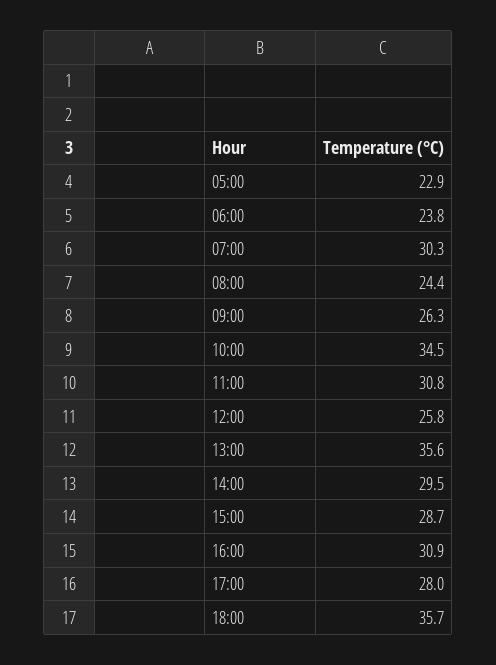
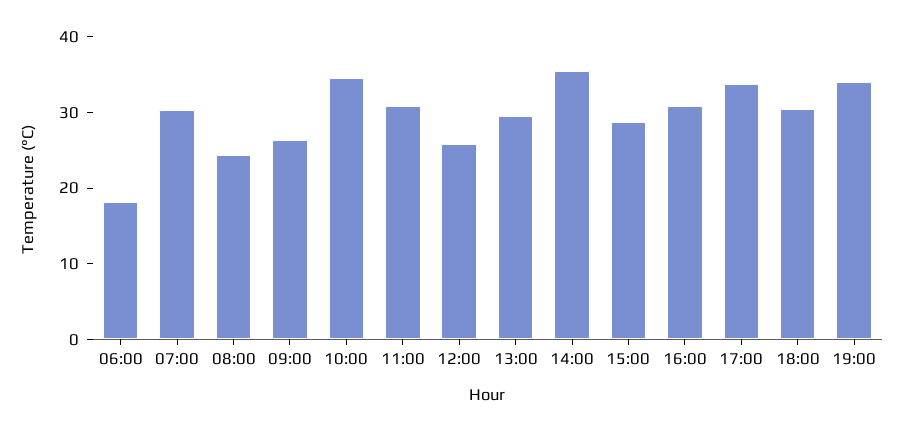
05:00: 22.9 -> none
06:00: 23.8 -> 18
13:00: 35.6 -> 30
14:00: 29.5 -> 36
17:00: 28 -> 34
18:00: 35.7 -> 30
19:00: none -> 34

